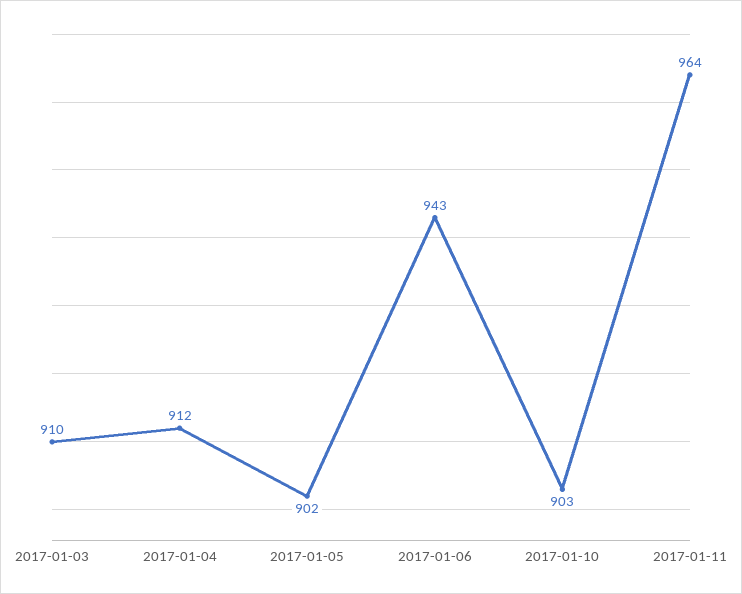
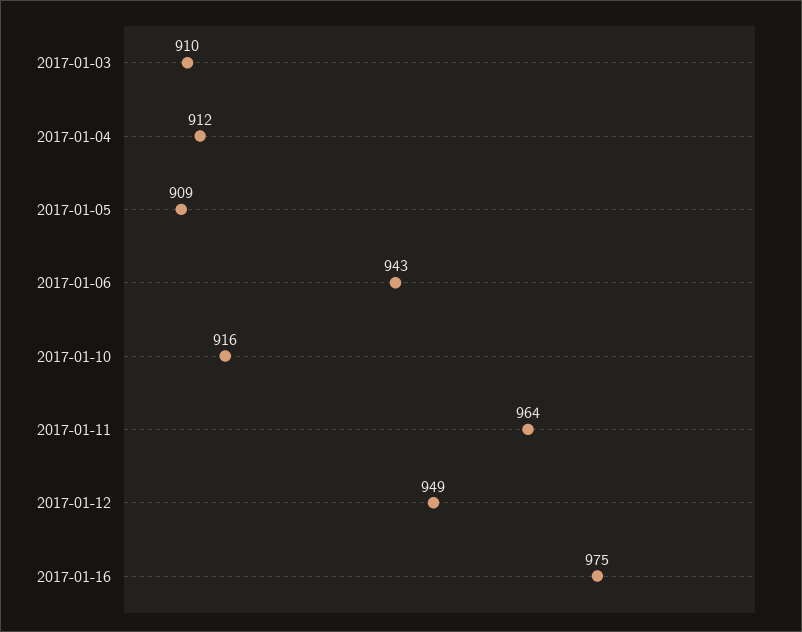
2017-01-05: 902 -> 909
2017-01-10: 903 -> 916
2017-01-12: none -> 949
2017-01-16: none -> 975

